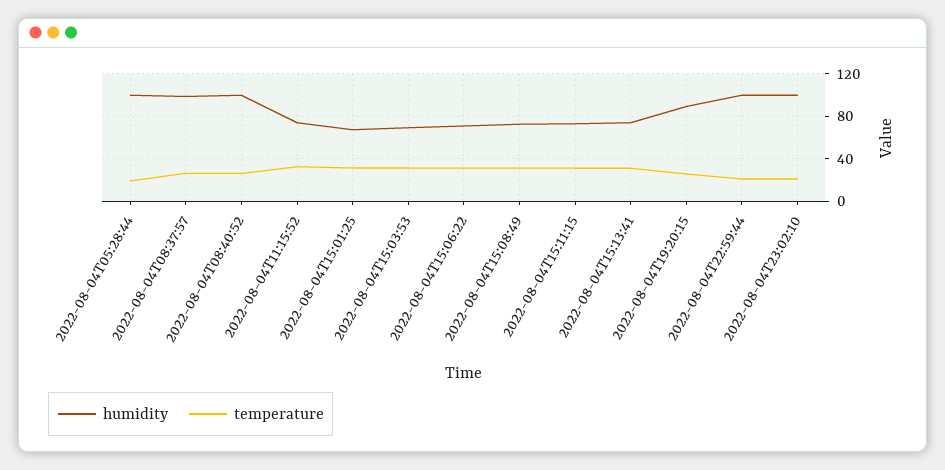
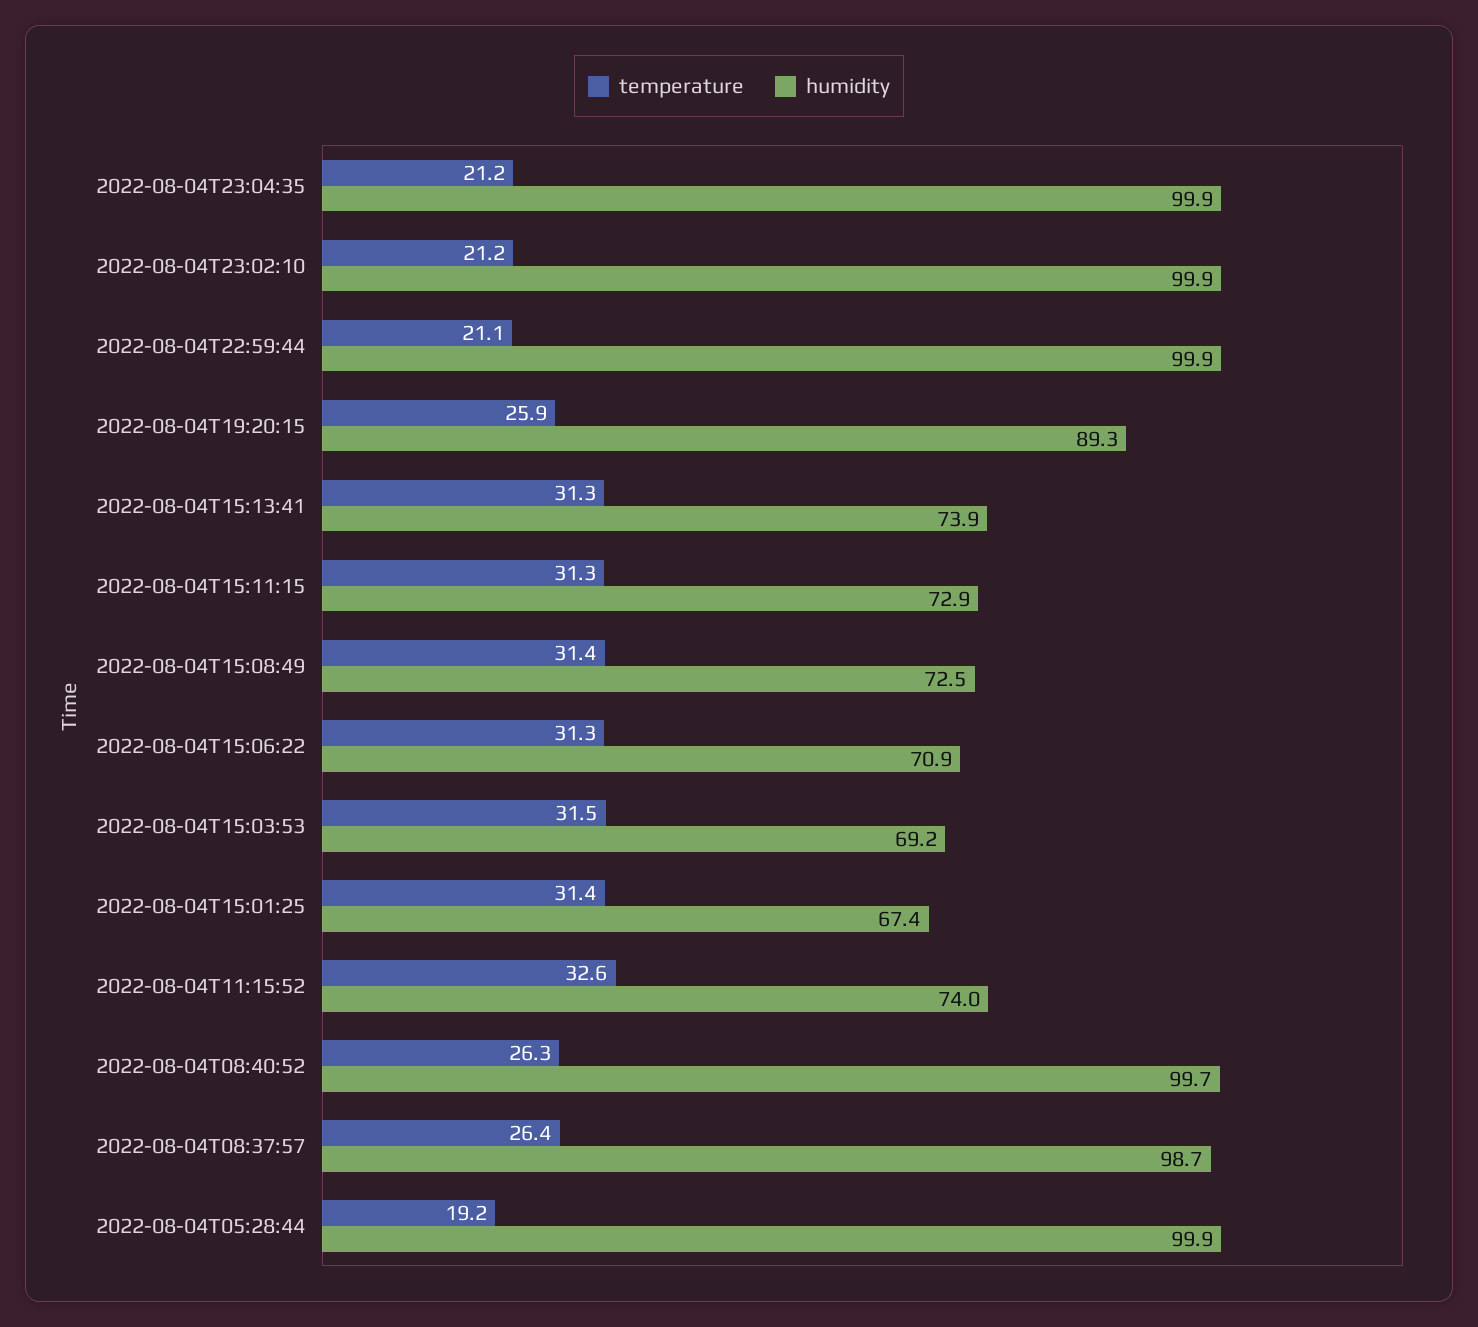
temperature, 2022-08-04T23:04:35: none -> 21.2
humidity, 2022-08-04T23:04:35: none -> 99.9

